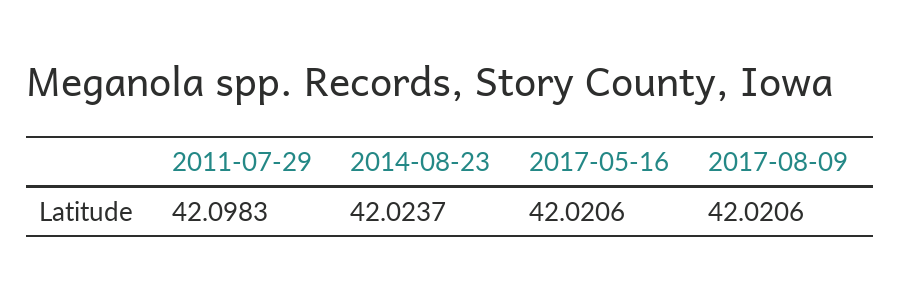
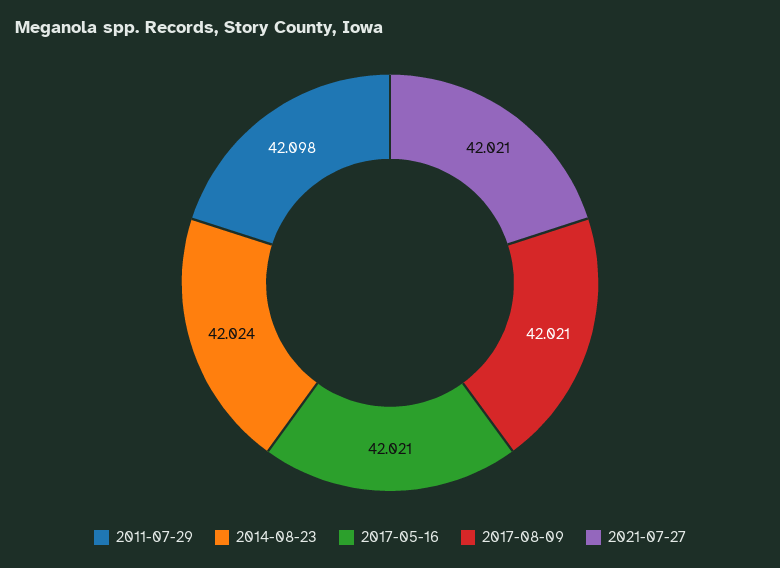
2021-07-27: none -> 42.021

